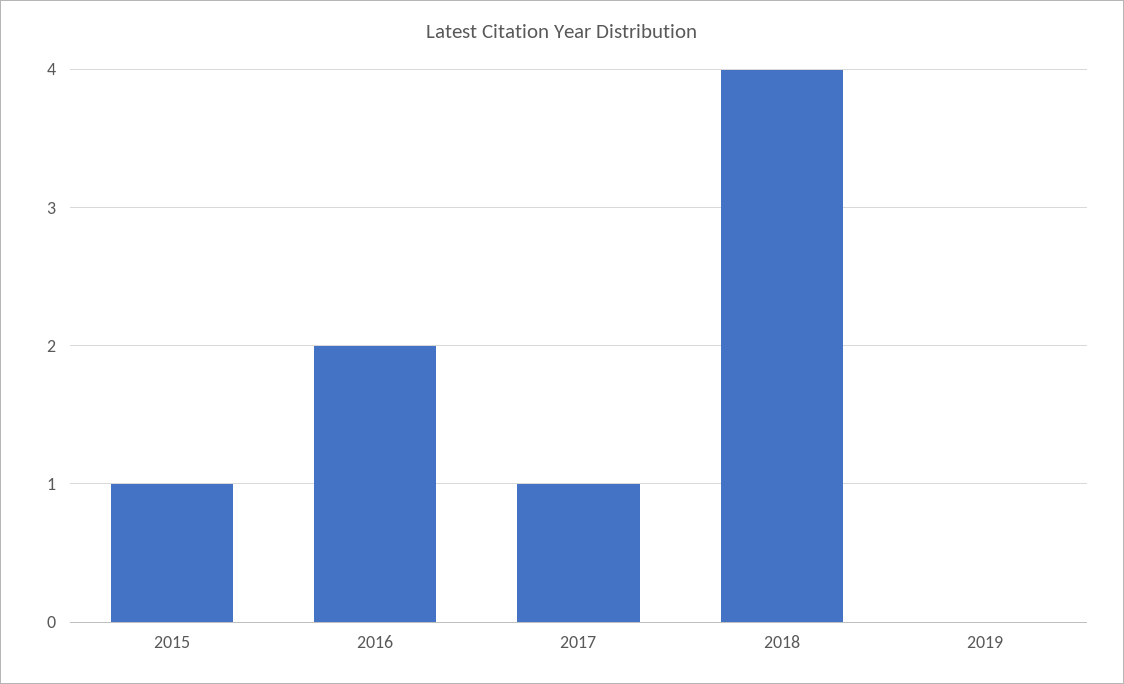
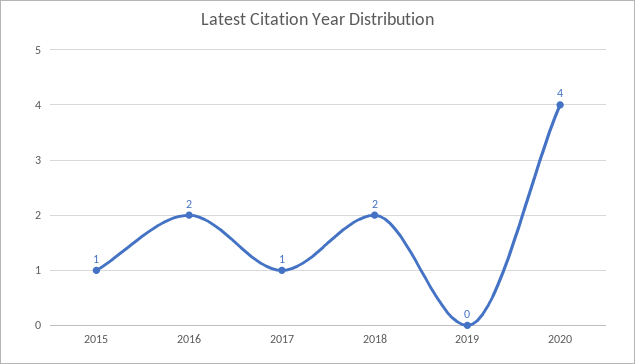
2018: 4 -> 2
2020: none -> 4

